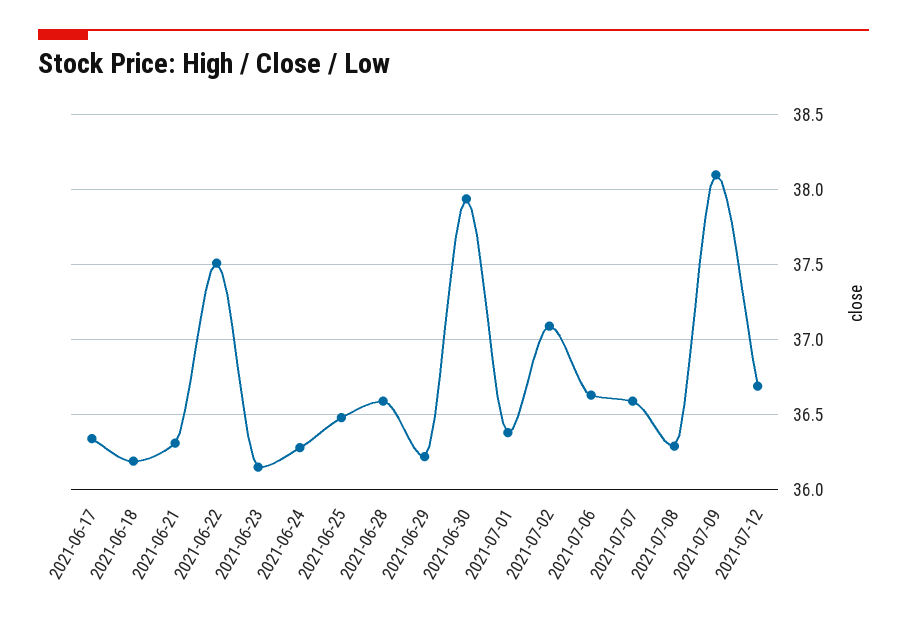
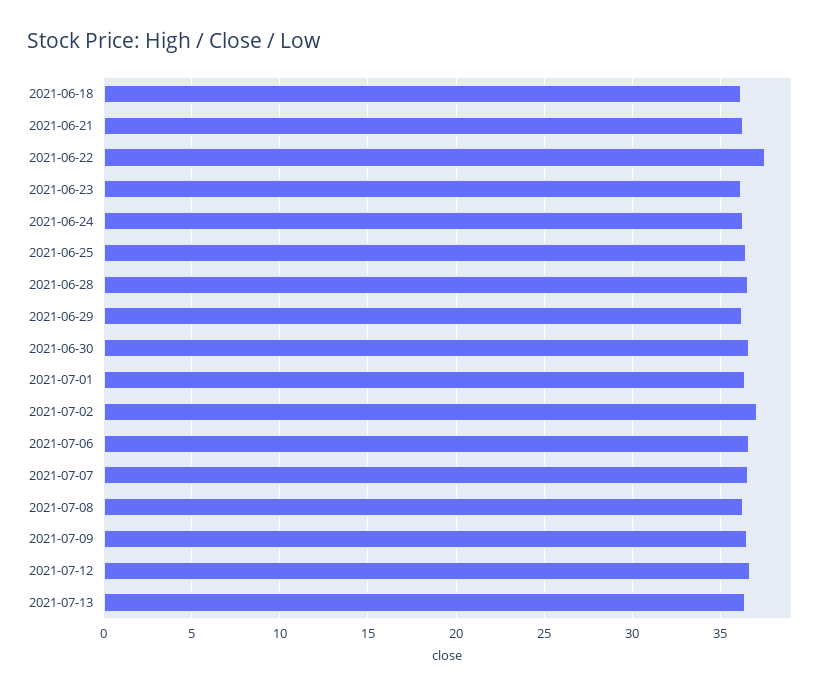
2021-06-17: 36.35 -> none
2021-06-30: 37.95 -> 36.5
2021-07-09: 38.1 -> 36.5
2021-07-13: none -> 36.5

